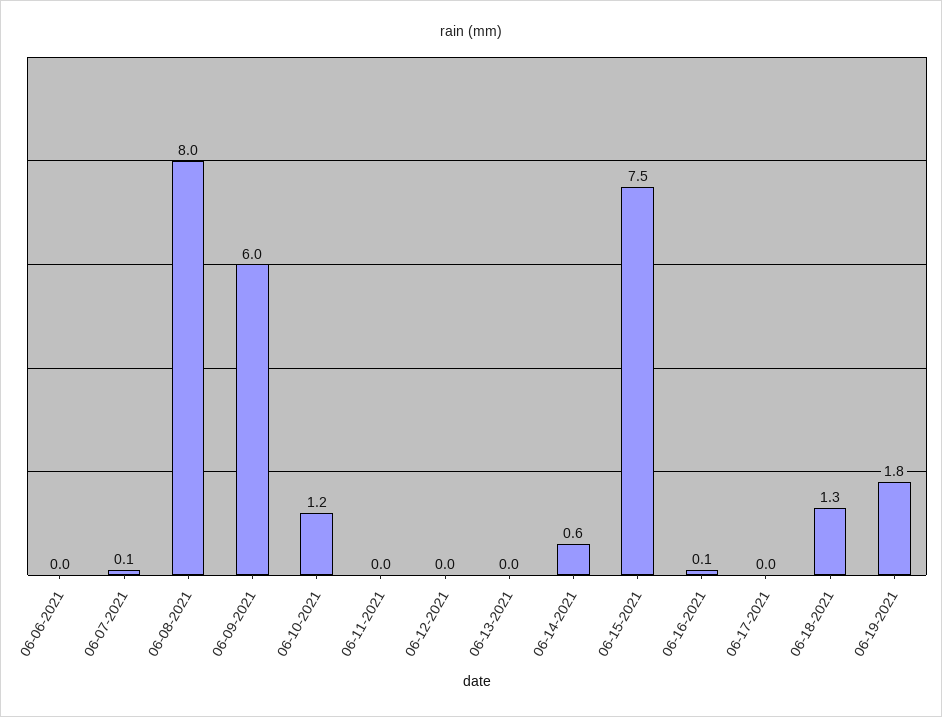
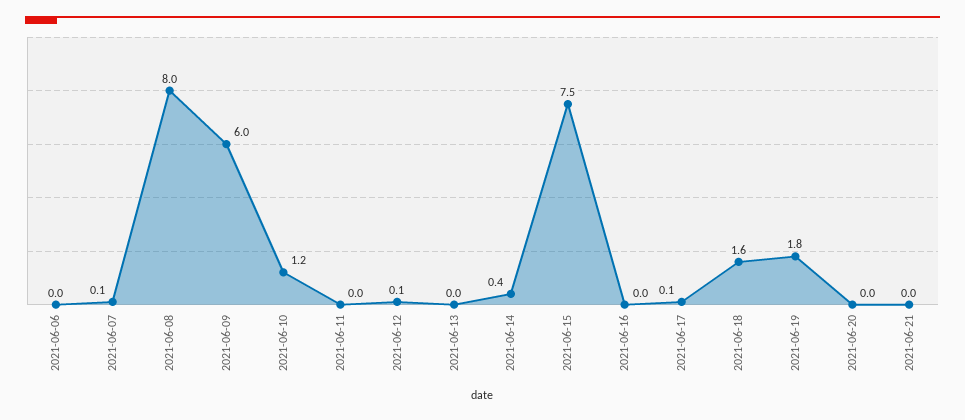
06-12-2021: 0 -> 0.1
06-14-2021: 0.6 -> 0.4
06-16-2021: 0.1 -> 0
06-17-2021: 0 -> 0.1
06-18-2021: 1.3 -> 1.6
2021-06-20: none -> 0
2021-06-21: none -> 0

